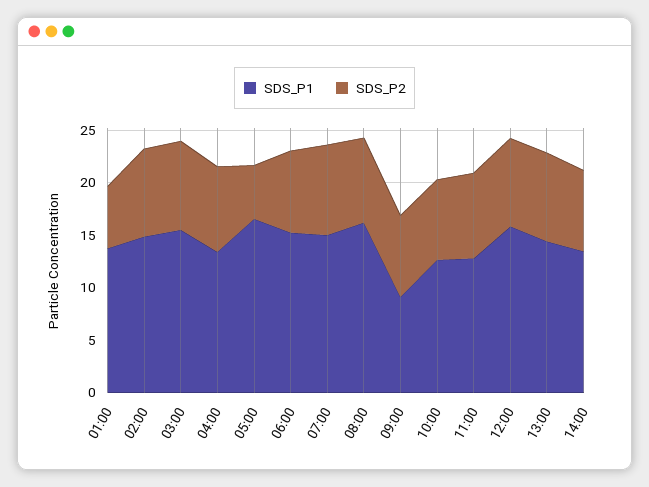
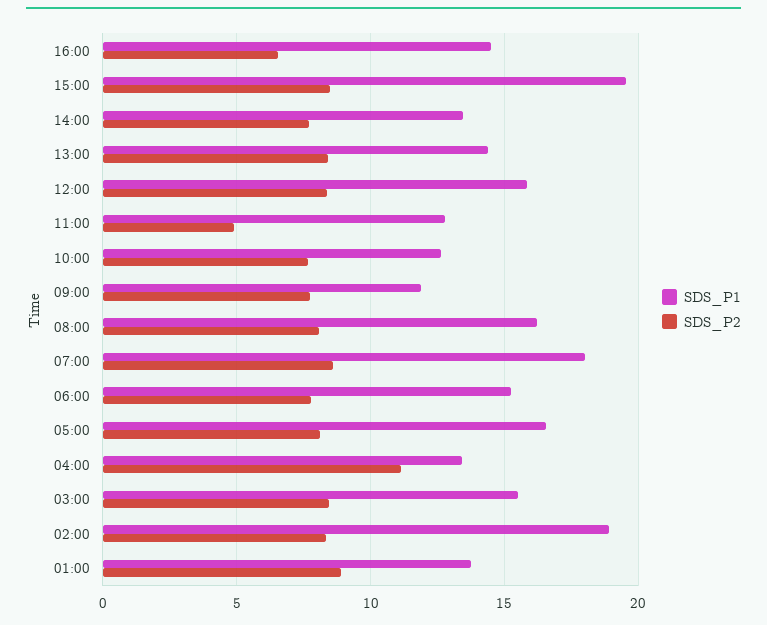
SDS_P2, 01:00: 6 -> 9
SDS_P1, 02:00: 15 -> 19
SDS_P2, 04:00: 8 -> 11
SDS_P2, 05:00: 5 -> 8
SDS_P1, 07:00: 15 -> 18
SDS_P1, 09:00: 9 -> 12
SDS_P2, 11:00: 8 -> 5
SDS_P1, 16:00: none -> 14.5
SDS_P2, 16:00: none -> 6.5
SDS_P1, 15:00: none -> 19.5
SDS_P2, 15:00: none -> 8.5

